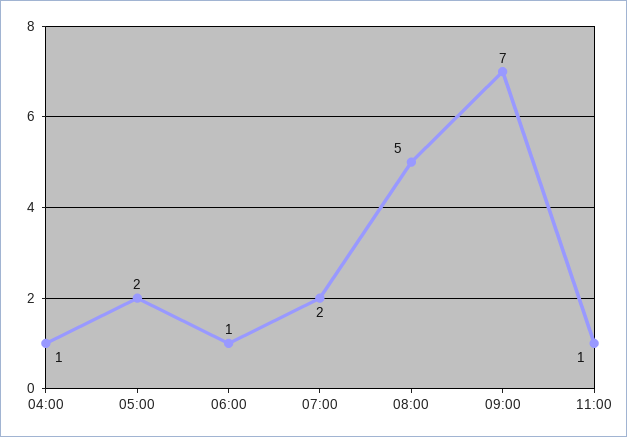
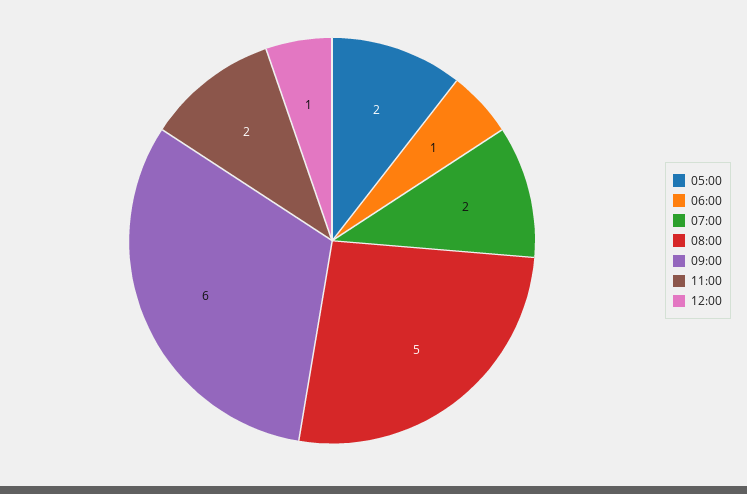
04:00: 1 -> none
09:00: 7 -> 6
11:00: 1 -> 2
12:00: none -> 1

